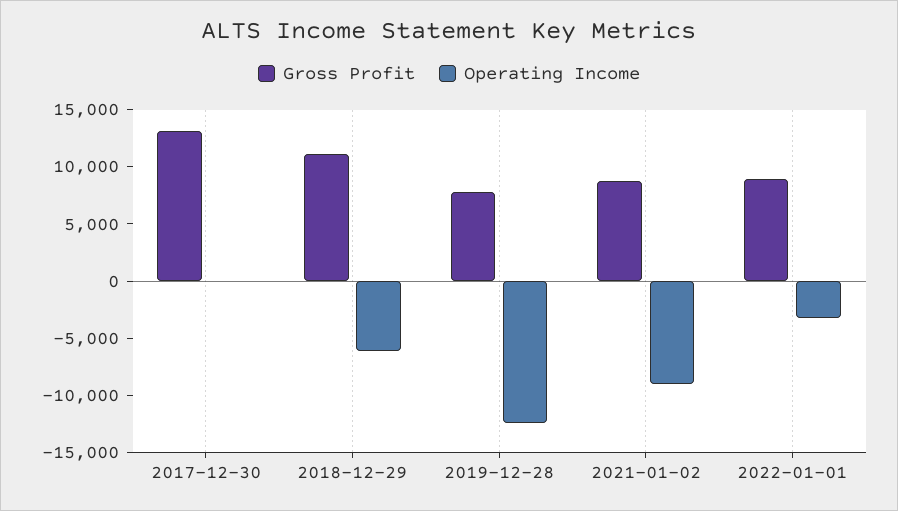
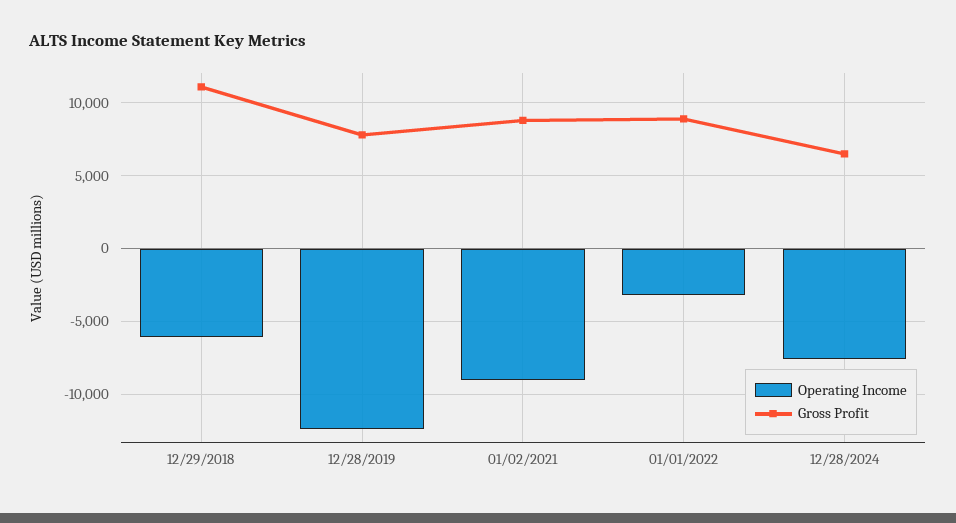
Gross Profit, 2017-12-30: 13000 -> none
Operating Income, 2017-12-30: 0 -> none
Operating Income, 12/28/2024: none -> -7500
Gross Profit, 12/28/2024: none -> 6500

